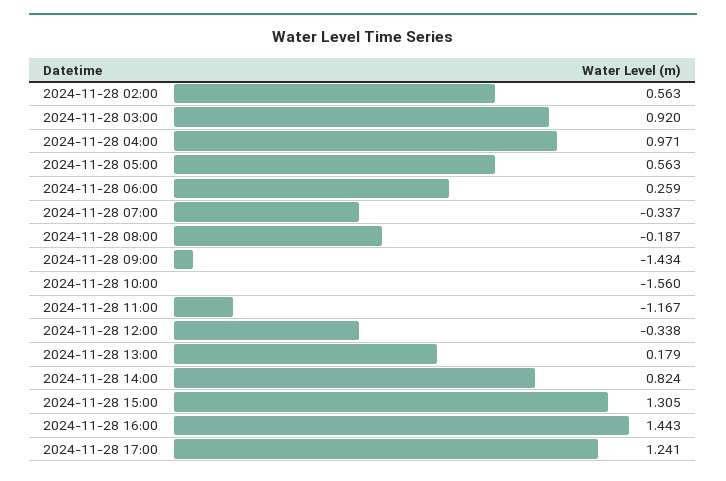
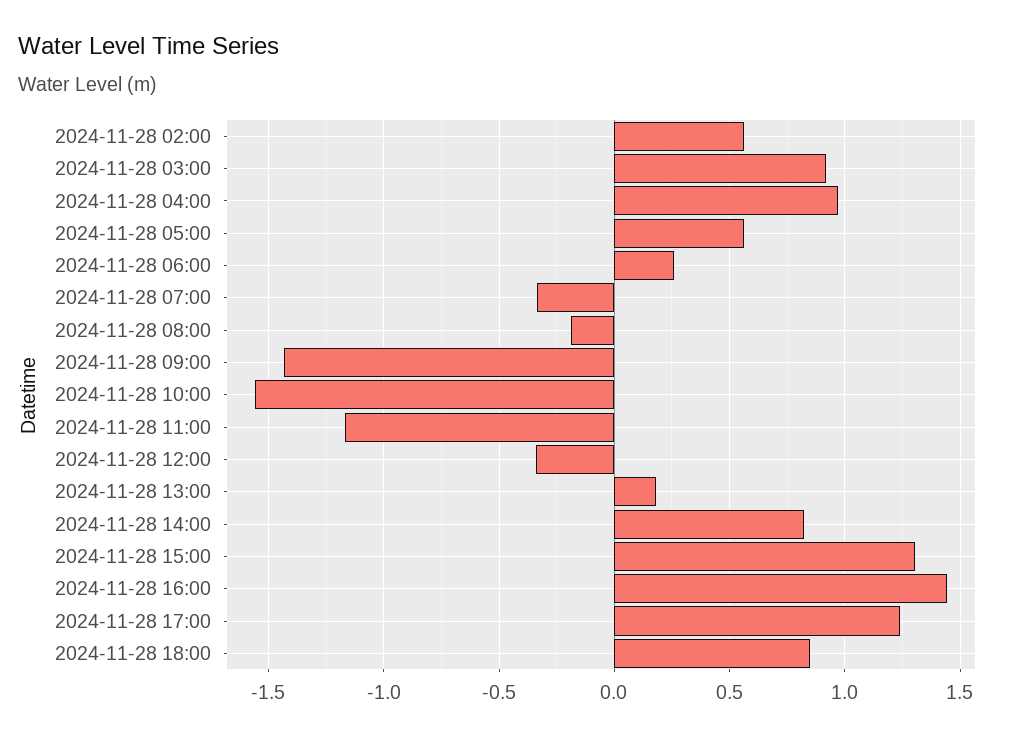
2024-11-28 18:00: none -> 0.85

